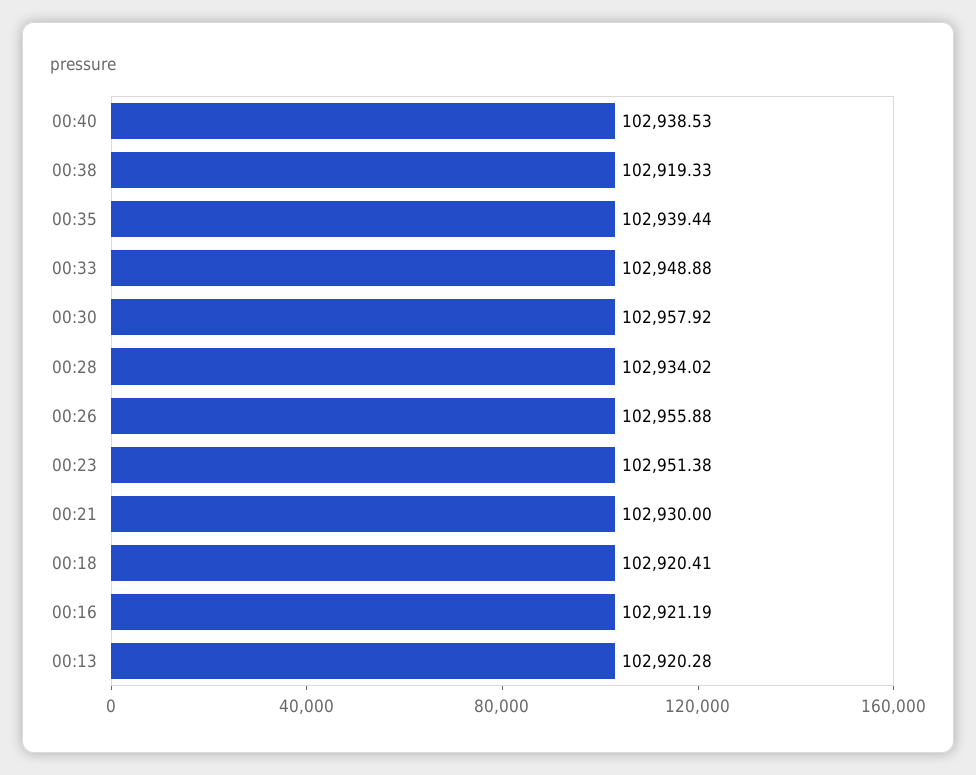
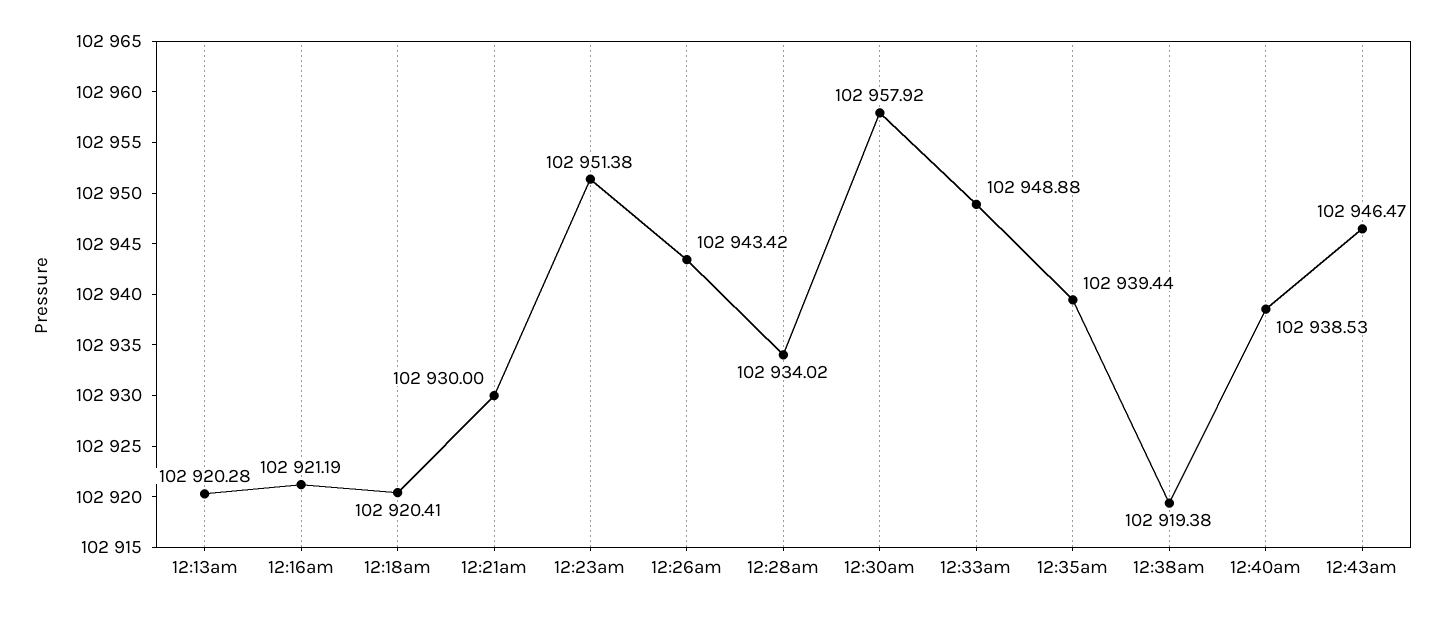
00:38: 102919.33 -> 102919.38
00:26: 102955.88 -> 102943.42
12:43am: none -> 102946.47

